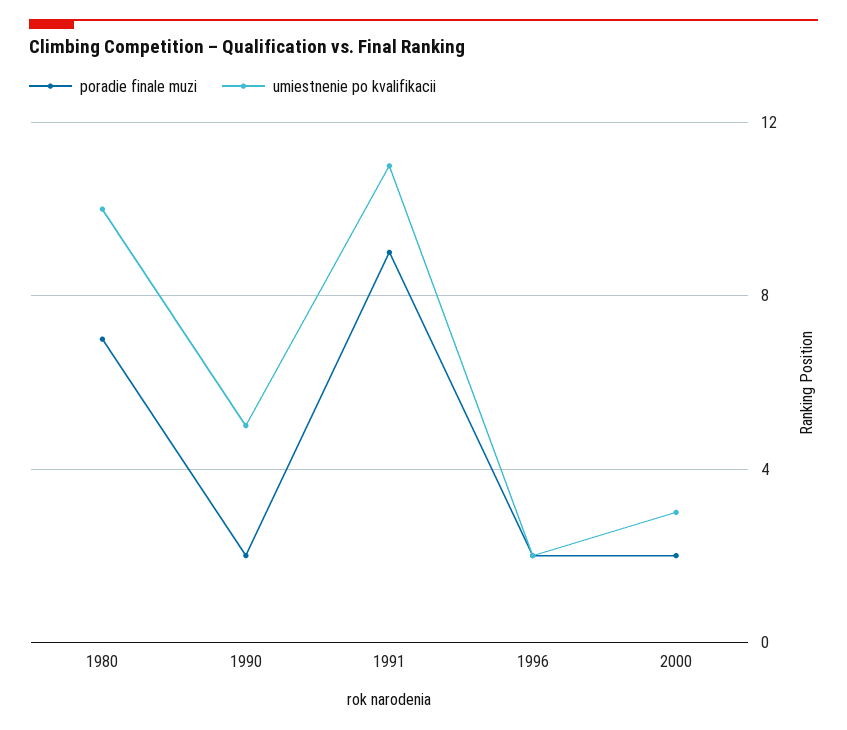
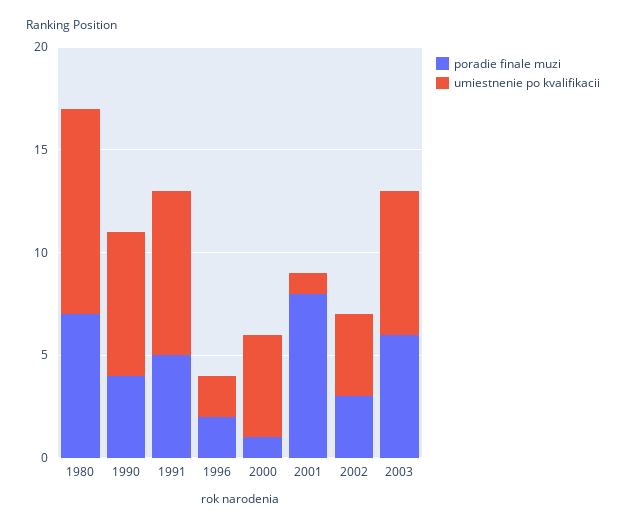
poradie finale muzi, 1990: 2 -> 4
umiestnenie po kvalifikacii, 1990: 5 -> 7
poradie finale muzi, 1991: 9 -> 5
umiestnenie po kvalifikacii, 1991: 11 -> 8
poradie finale muzi, 2000: 2 -> 1
umiestnenie po kvalifikacii, 2000: 3 -> 5
poradie finale muzi, 2001: none -> 8
umiestnenie po kvalifikacii, 2001: none -> 1
poradie finale muzi, 2002: none -> 3
umiestnenie po kvalifikacii, 2002: none -> 4
poradie finale muzi, 2003: none -> 6
umiestnenie po kvalifikacii, 2003: none -> 7

